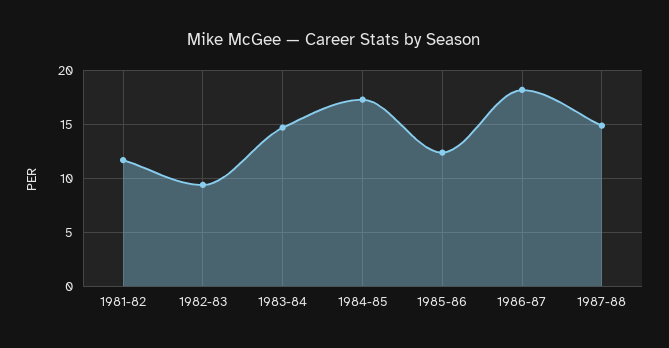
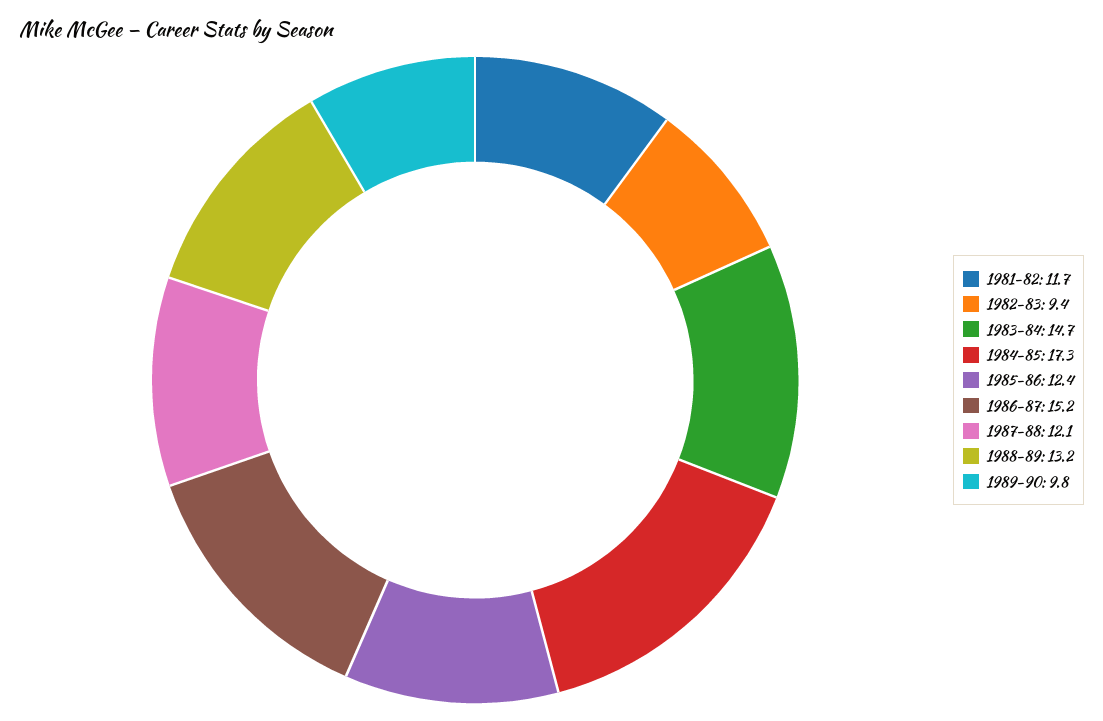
1986-87: 18 -> 15.2
1987-88: 15 -> 12.1
1988-89: none -> 13.2
1989-90: none -> 9.8

